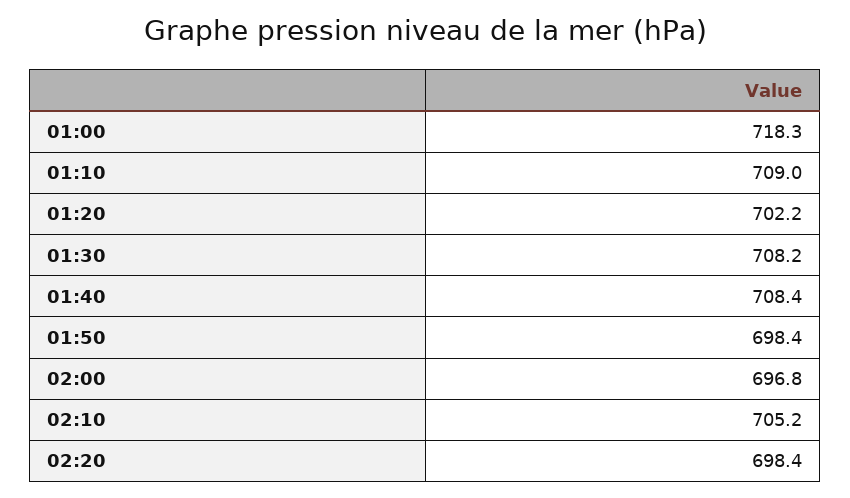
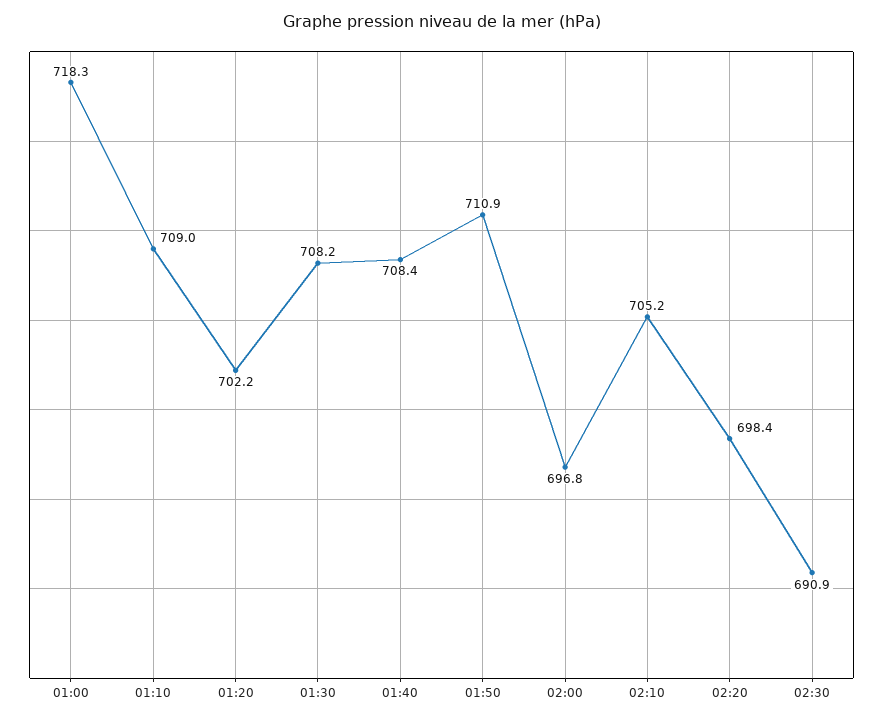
01:50: 698.4 -> 710.9
02:30: none -> 690.9

